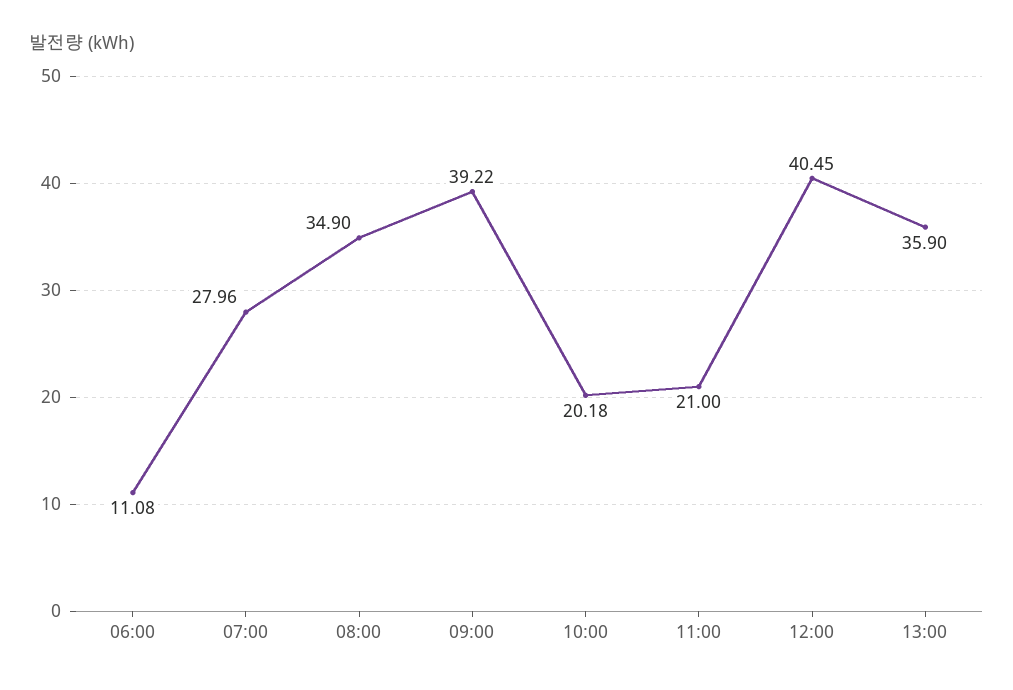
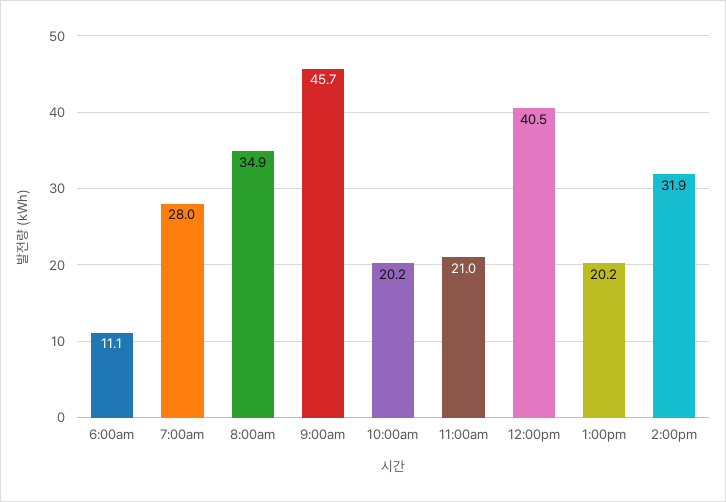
09:00: 39.22 -> 45.7
13:00: 35.9 -> 20.2
2:00pm: none -> 31.9

